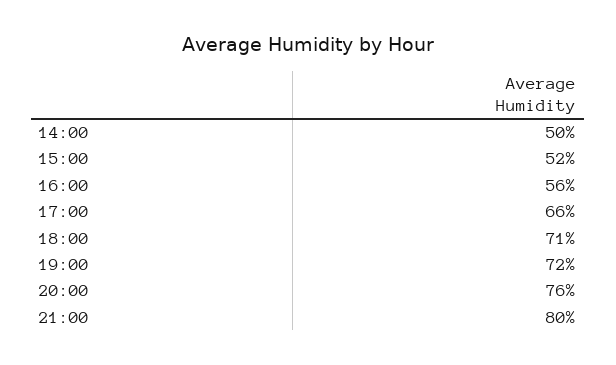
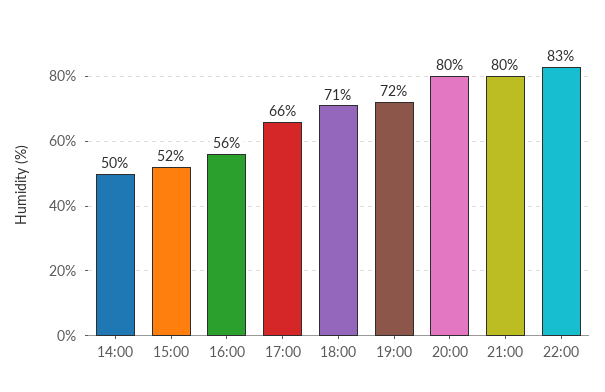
20:00: 76 -> 80
22:00: none -> 83

